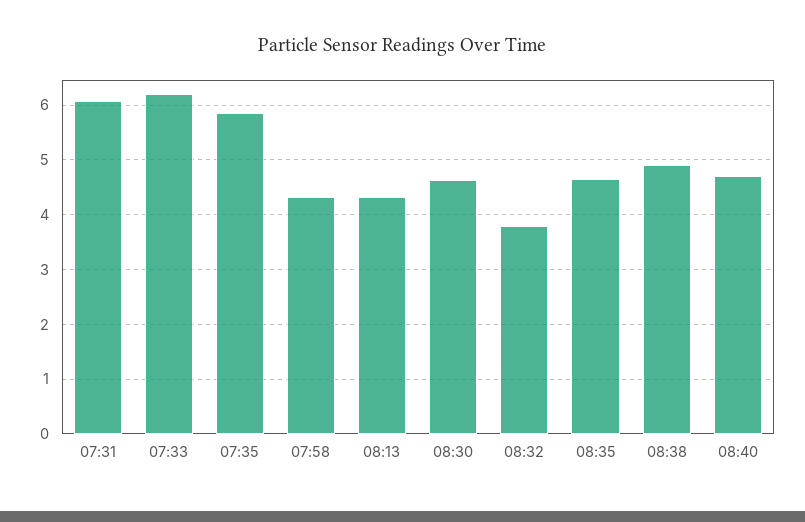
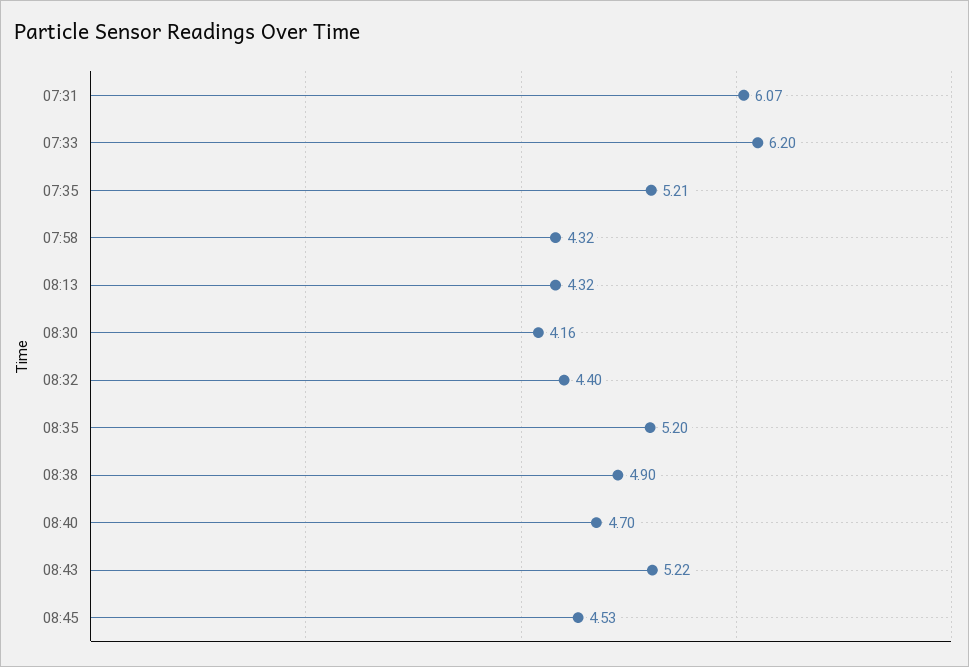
07:35: 5.8 -> 5.21
08:30: 4.6 -> 4.16
08:32: 3.8 -> 4.4
08:35: 4.6 -> 5.2
08:43: none -> 5.22
08:45: none -> 4.53

